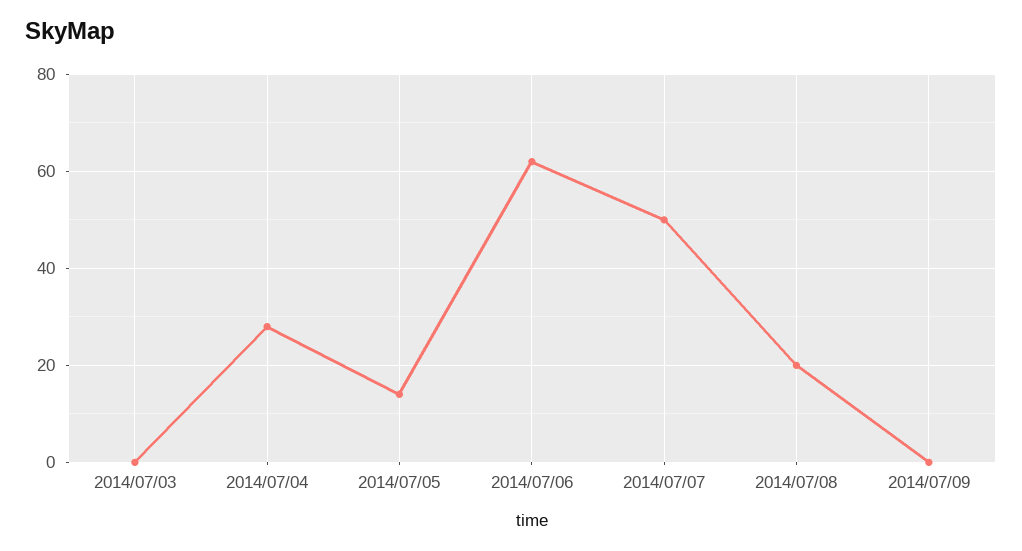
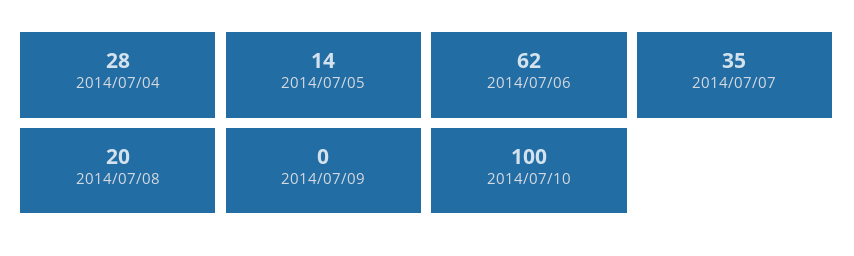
2014/07/03: 0 -> none
2014/07/07: 50 -> 35
2014/07/10: none -> 100

